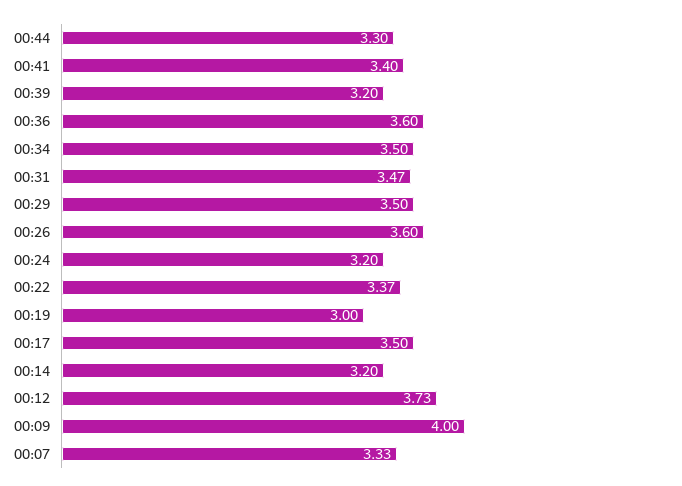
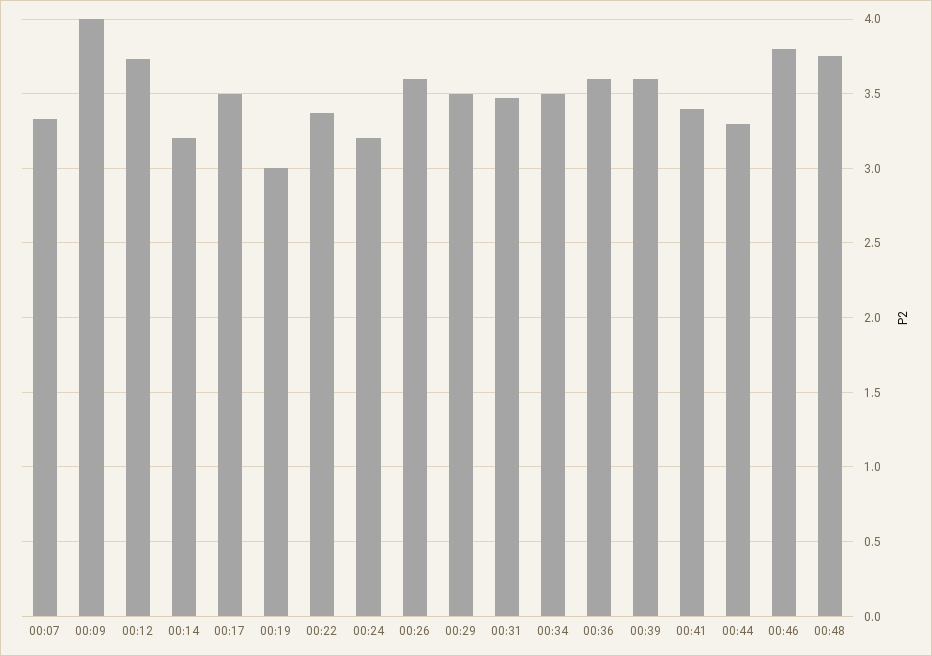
00:39: 3.2 -> 3.6
00:46: none -> 3.8
00:48: none -> 3.75

